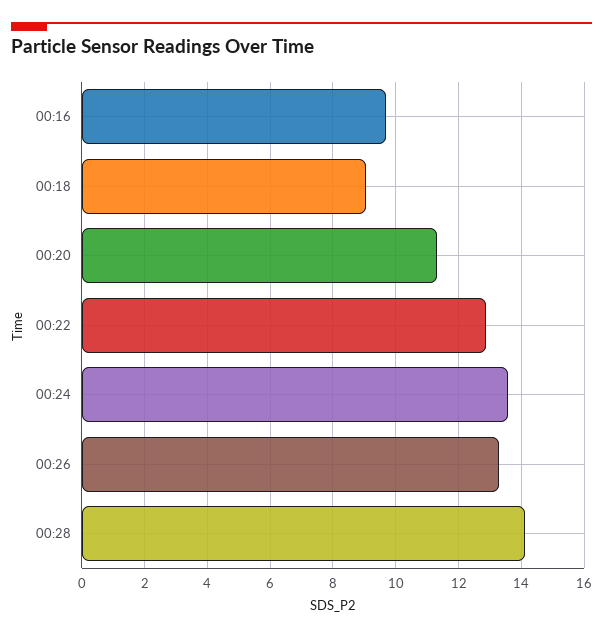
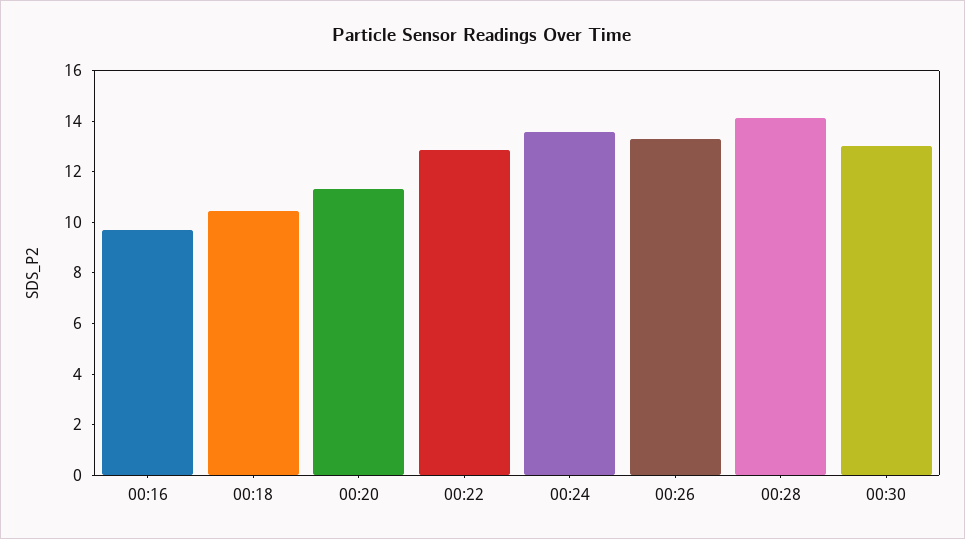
00:18: 9 -> 10.5
00:30: none -> 13

